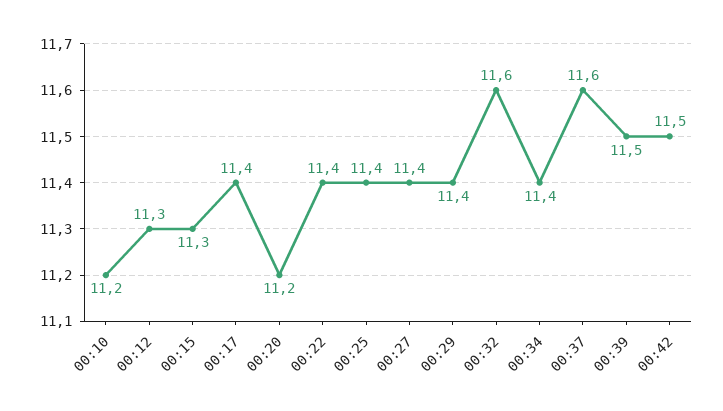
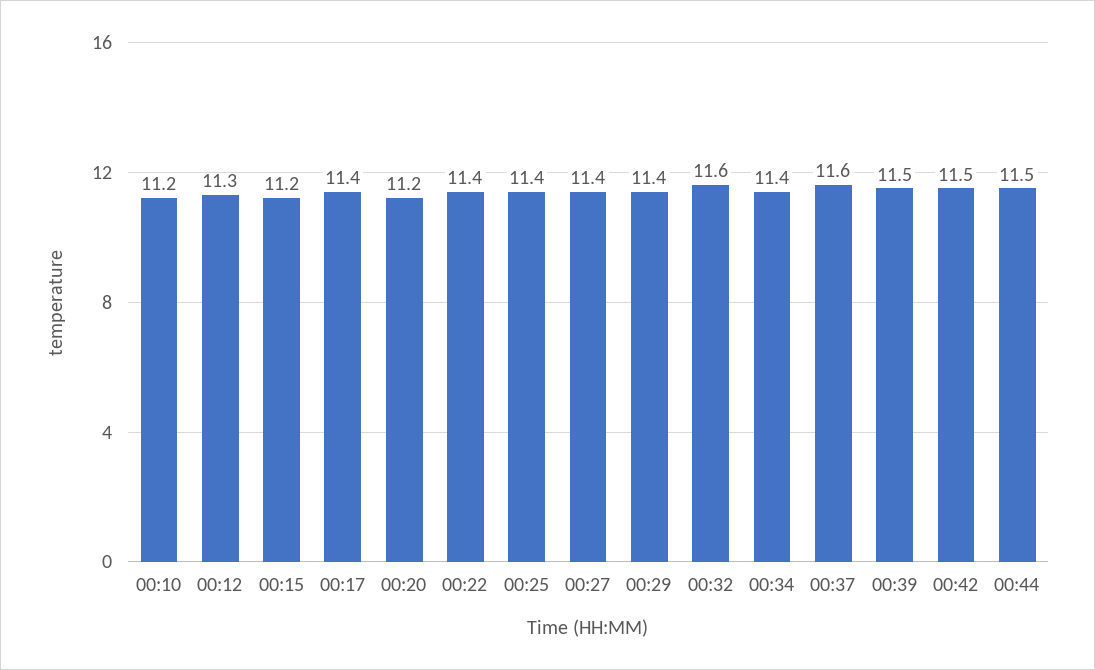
00:15: 11.3 -> 11.2
00:44: none -> 11.5

